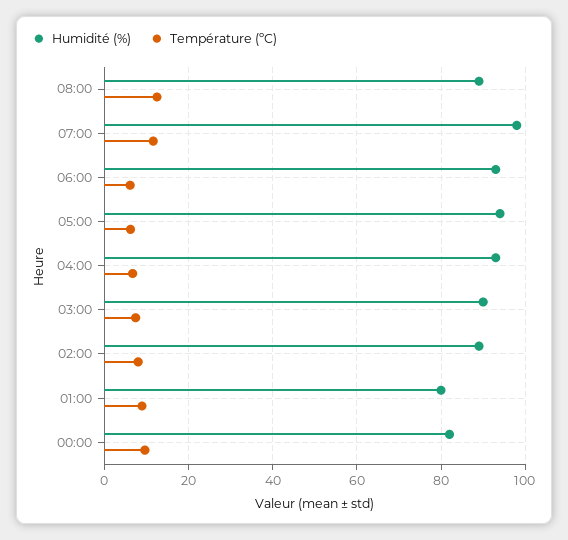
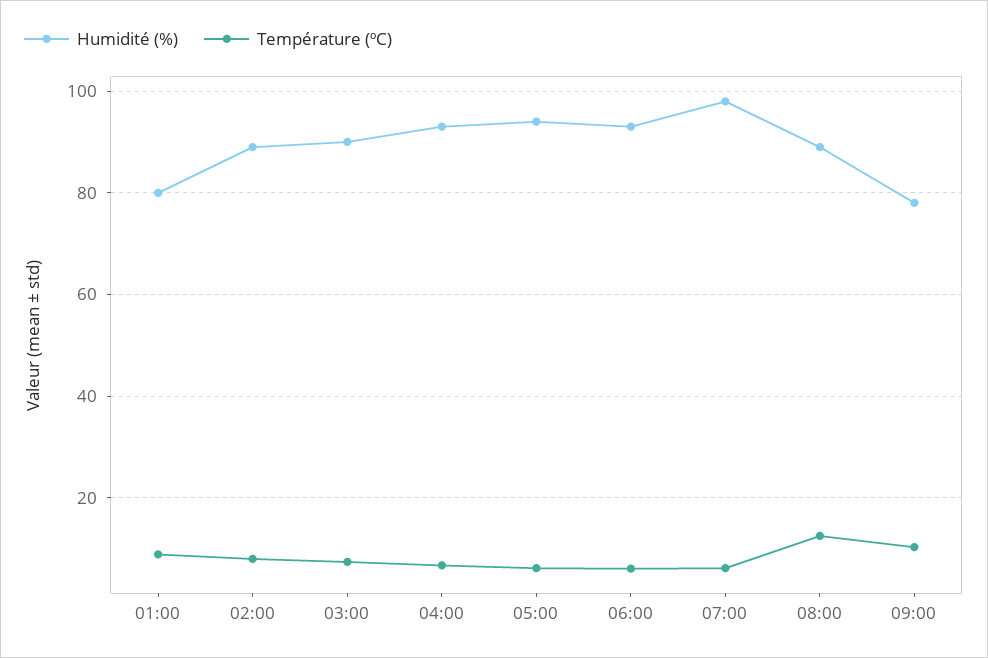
Température (ºC), 07:00: 12 -> 6
Humidité (%), 00:00: 82 -> none
Température (ºC), 00:00: 10 -> none
Humidité (%), 09:00: none -> 78
Température (ºC), 09:00: none -> 10

